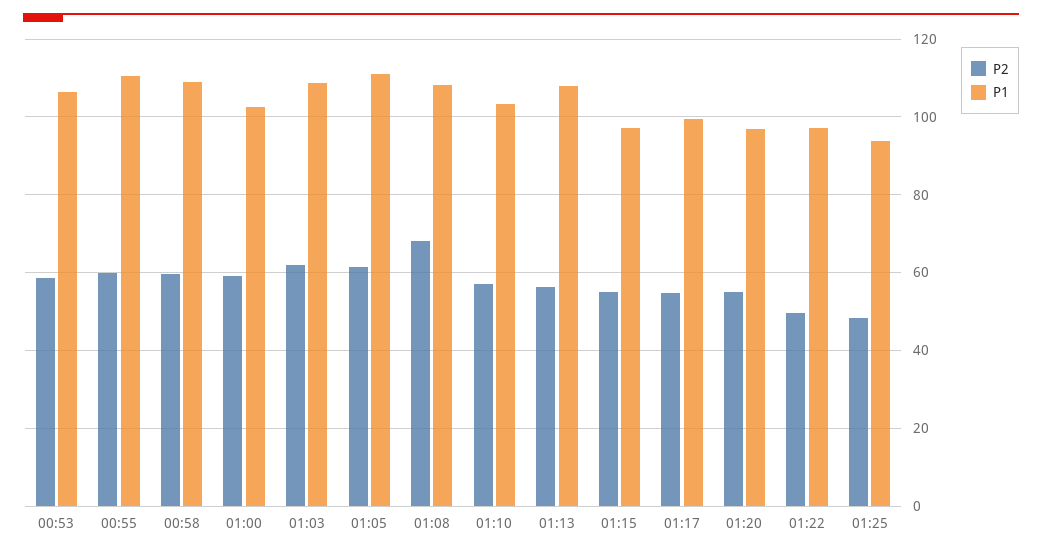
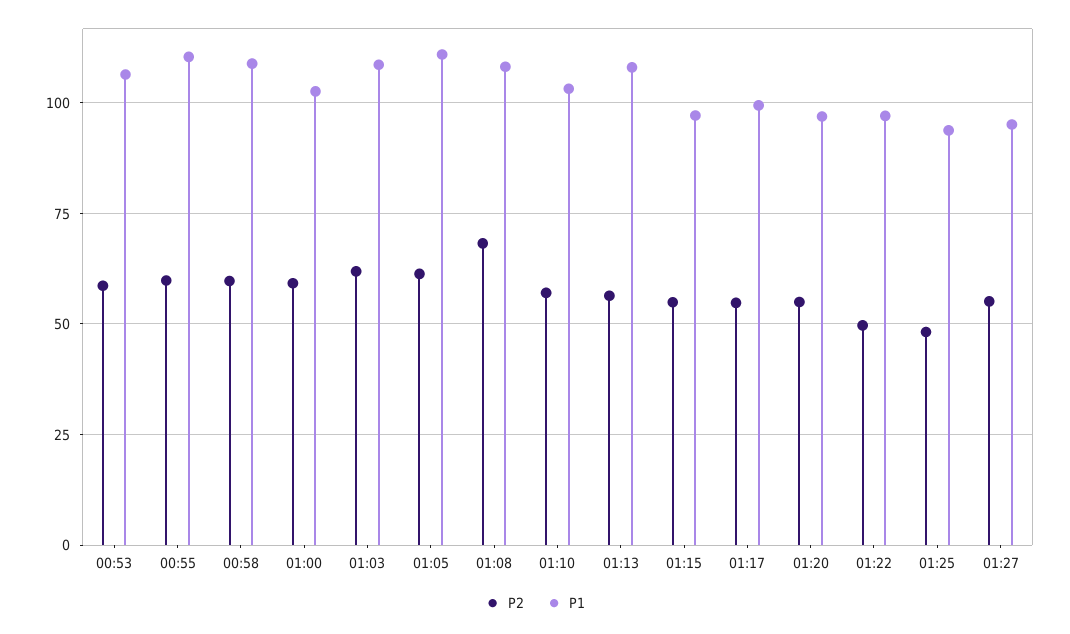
P2, 01:27: none -> 55
P1, 01:27: none -> 95

